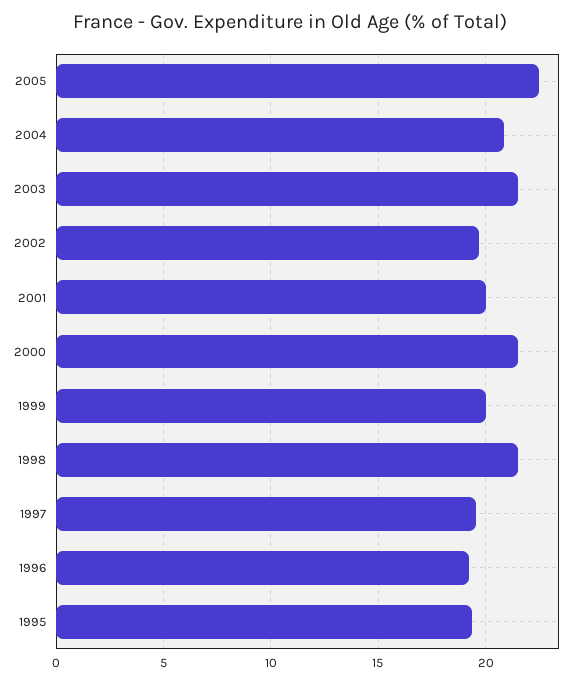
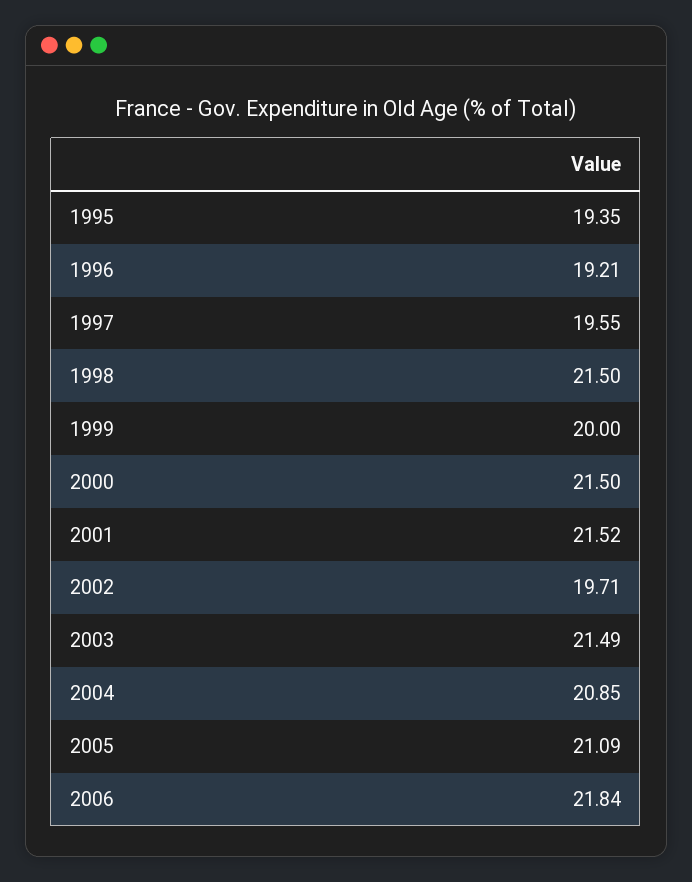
2005: 22.5 -> 21.09
2001: 20 -> 21.52
2006: none -> 21.84

